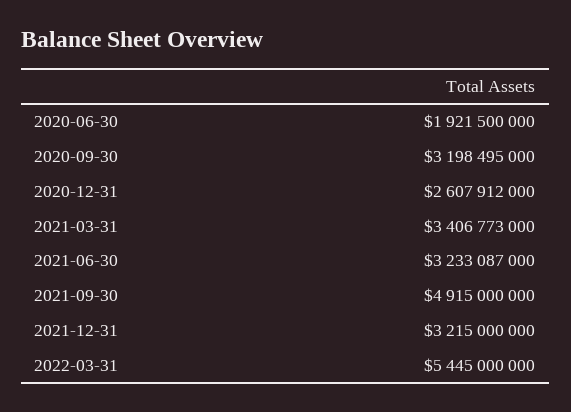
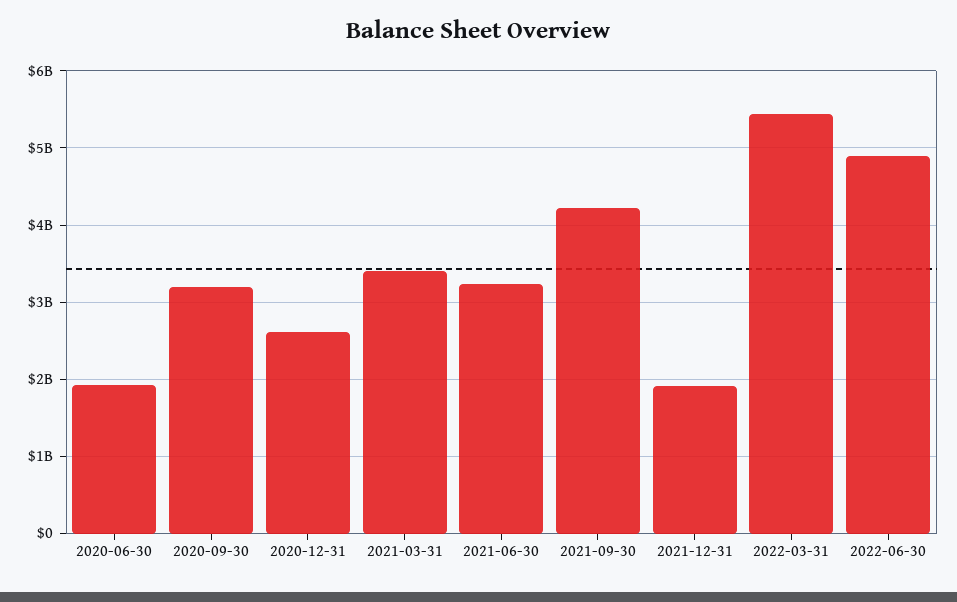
2021-09-30: 4915000000 -> 4200000000
2021-12-31: 3215000000 -> 1900000000
2022-06-30: none -> 4900000000

